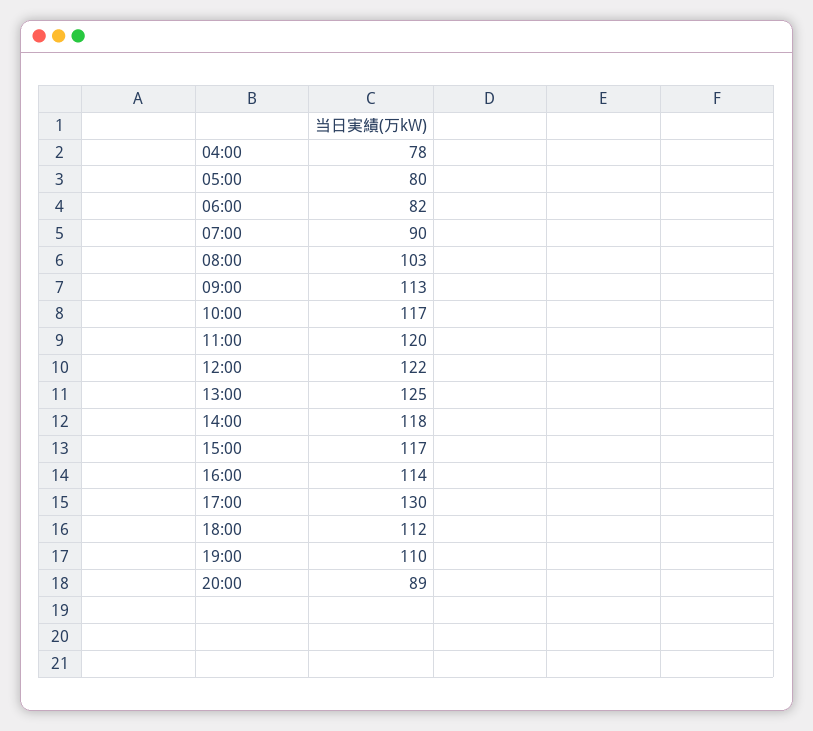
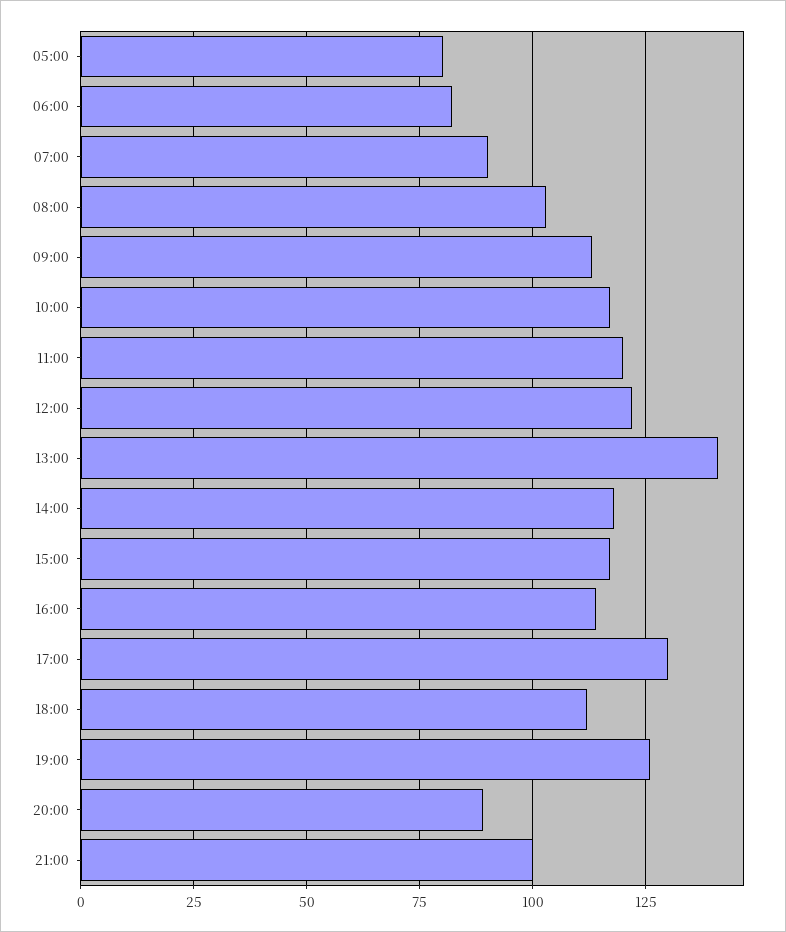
04:00: 78 -> none
13:00: 125 -> 140
19:00: 110 -> 125
21:00: none -> 100

